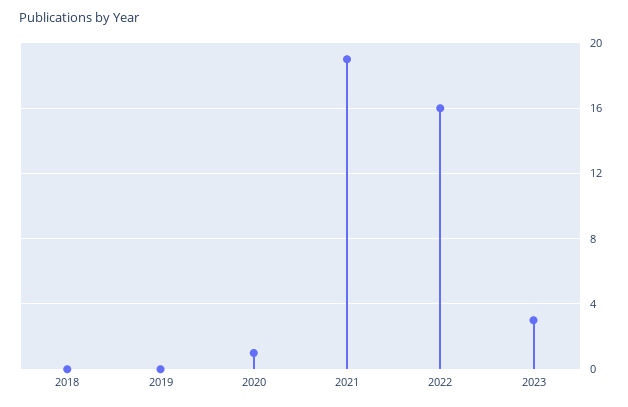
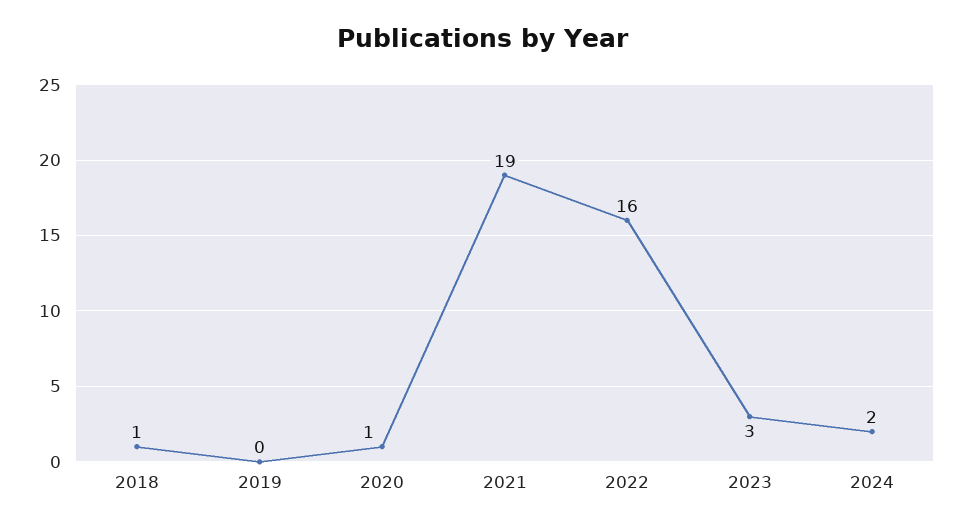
2018: 0 -> 1
2024: none -> 2

